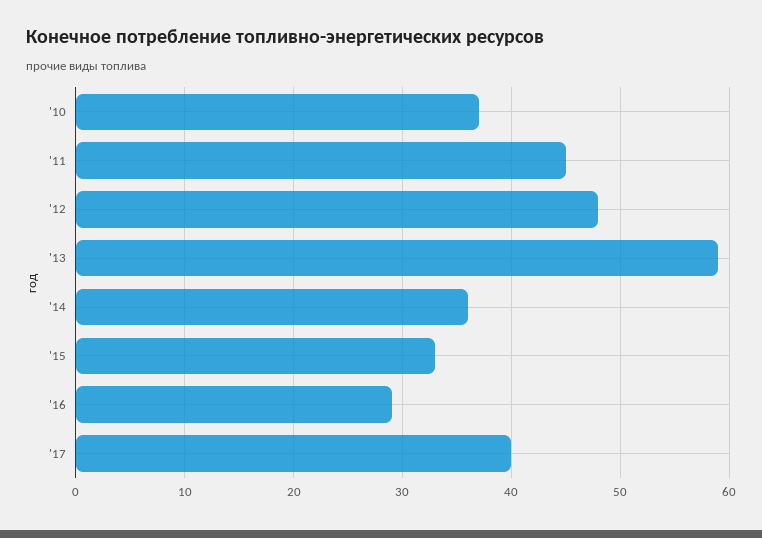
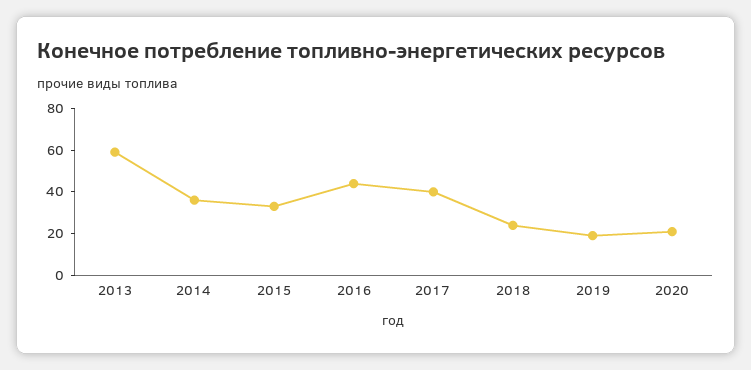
'10: 37 -> none
'11: 45 -> none
'12: 48 -> none
'16: 29 -> 45
2018: none -> 25
2019: none -> 20
2020: none -> 20

